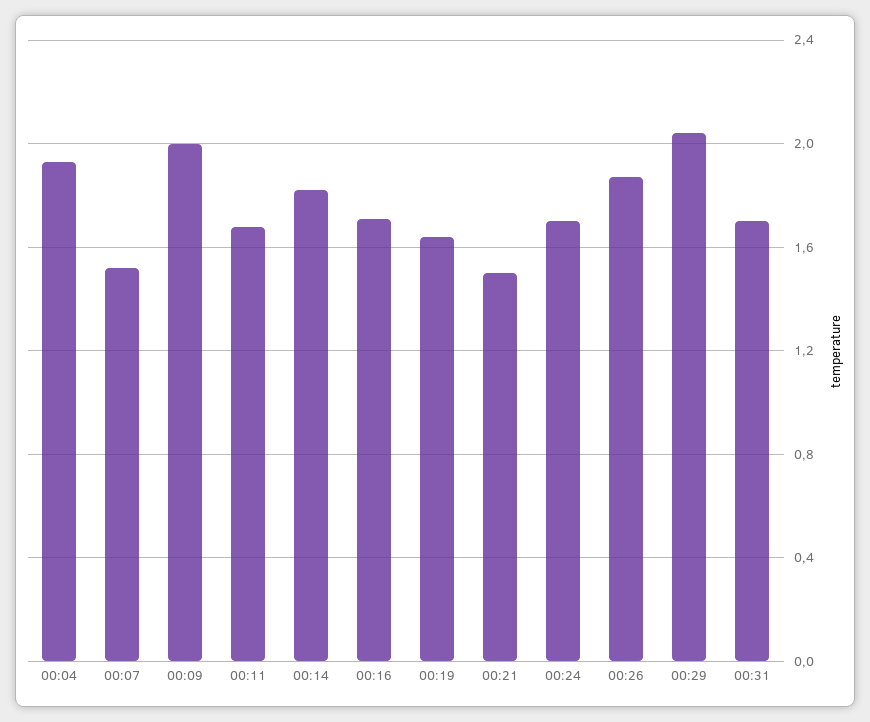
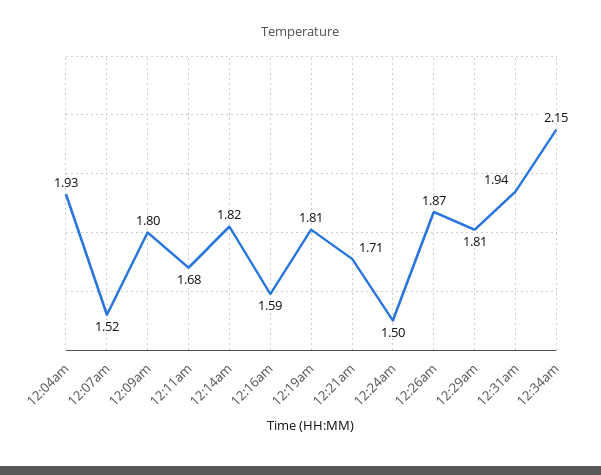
00:09: 2 -> 1.8
00:16: 1.7 -> 1.59
00:19: 1.65 -> 1.81
00:21: 1.5 -> 1.71
00:24: 1.7 -> 1.5
00:29: 2.05 -> 1.81
00:31: 1.7 -> 1.94
12:34am: none -> 2.15

